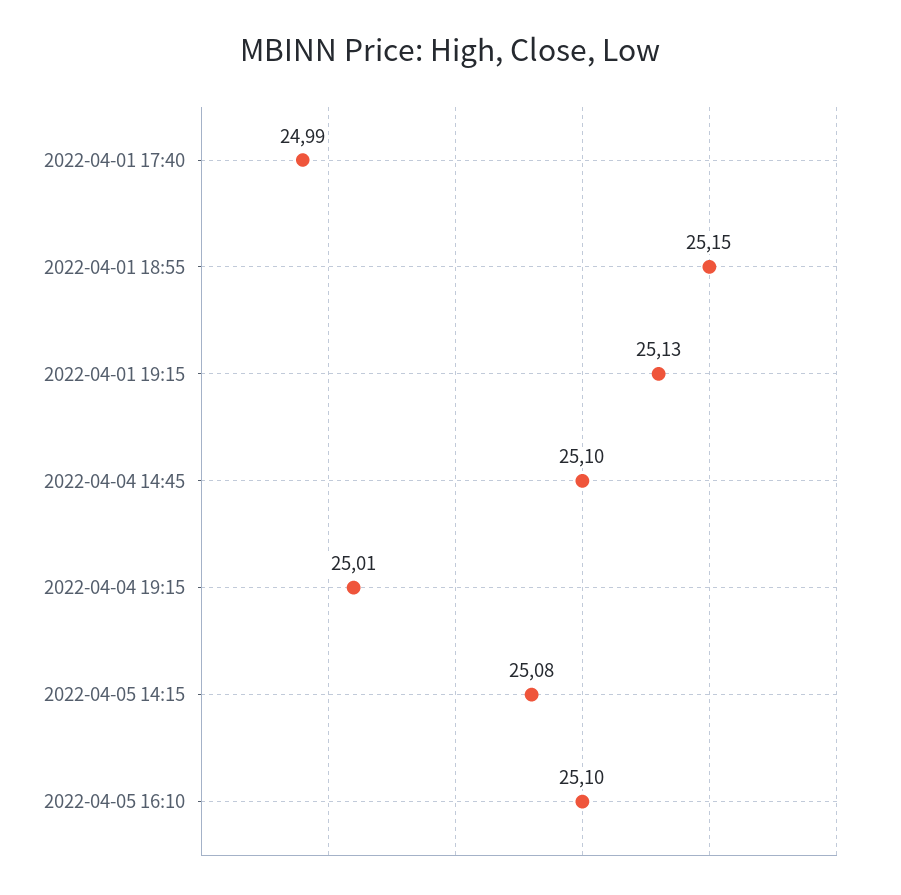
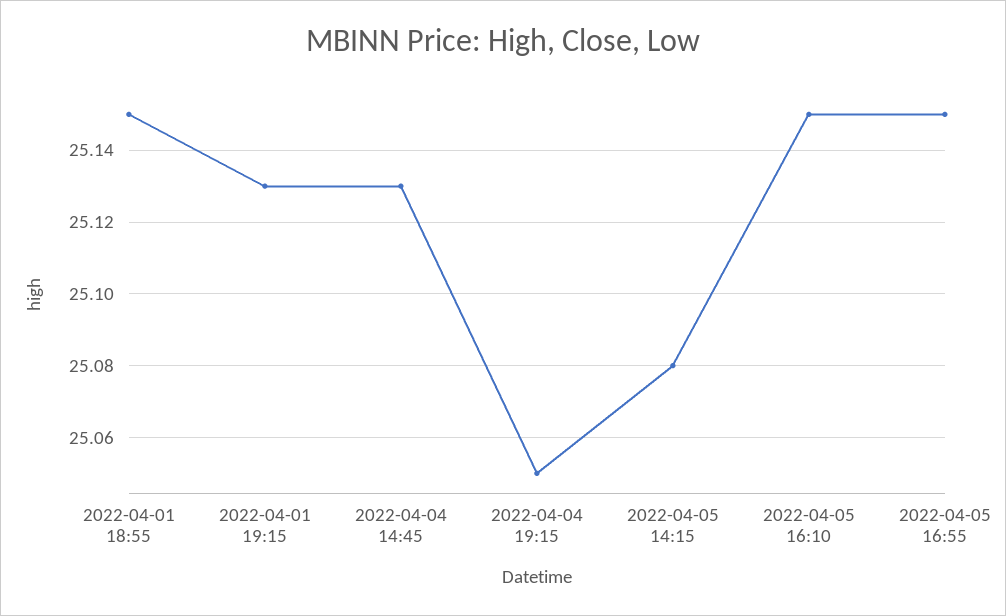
2022-04-01 17:40: 24.99 -> none
2022-04-04 14:45: 25.1 -> 25.13
2022-04-04 19:15: 25.01 -> 25.05
2022-04-05 16:10: 25.1 -> 25.15
2022-04-05 16:55: none -> 25.15

